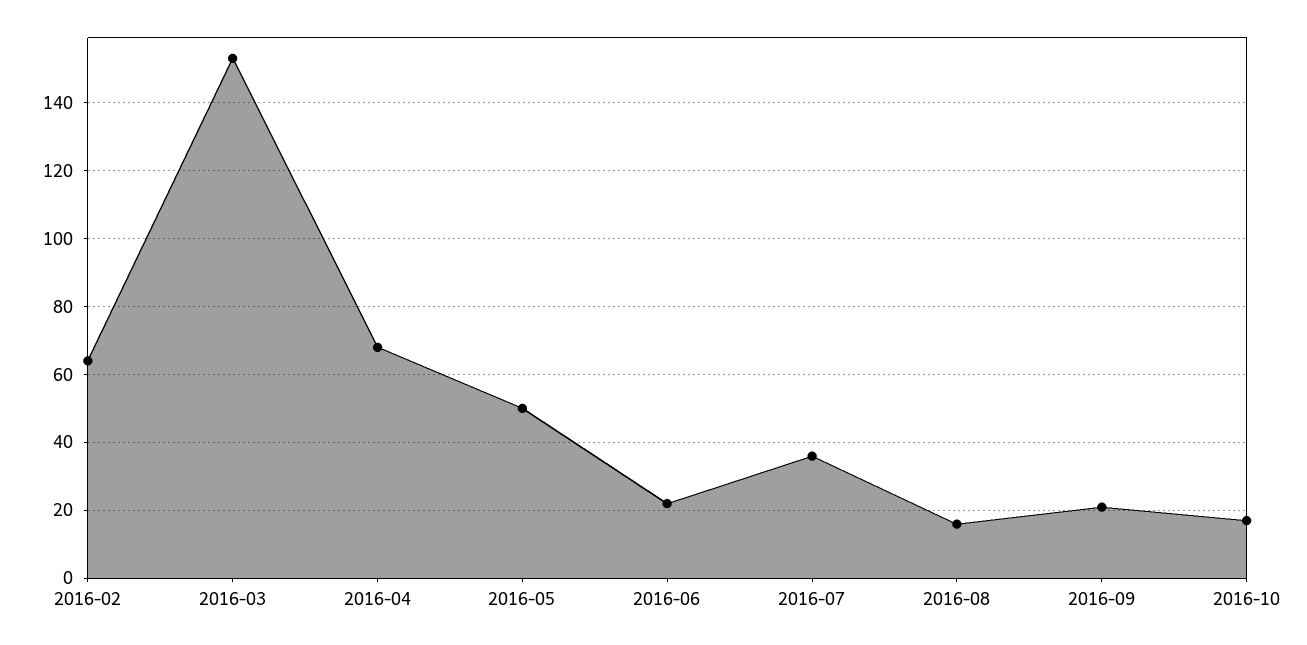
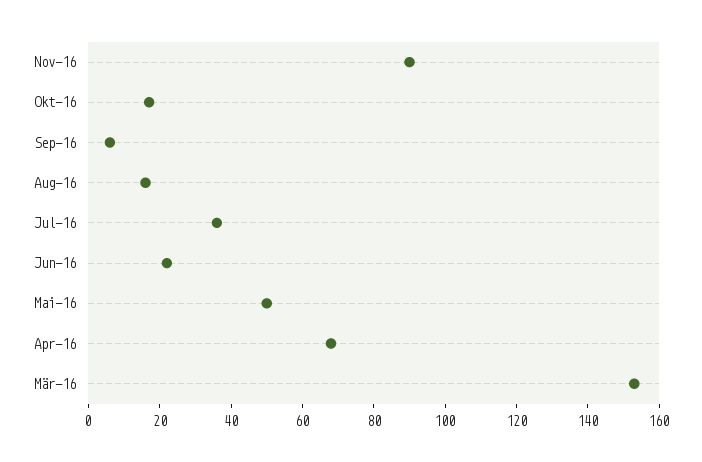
2016-02: 65 -> none
2016-09: 20 -> 5
Nov-16: none -> 90

